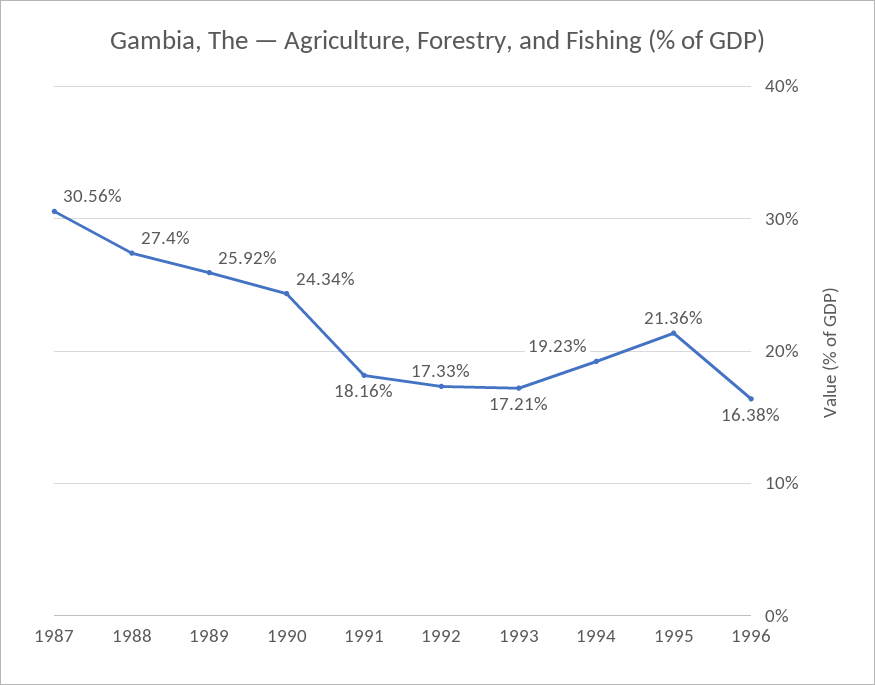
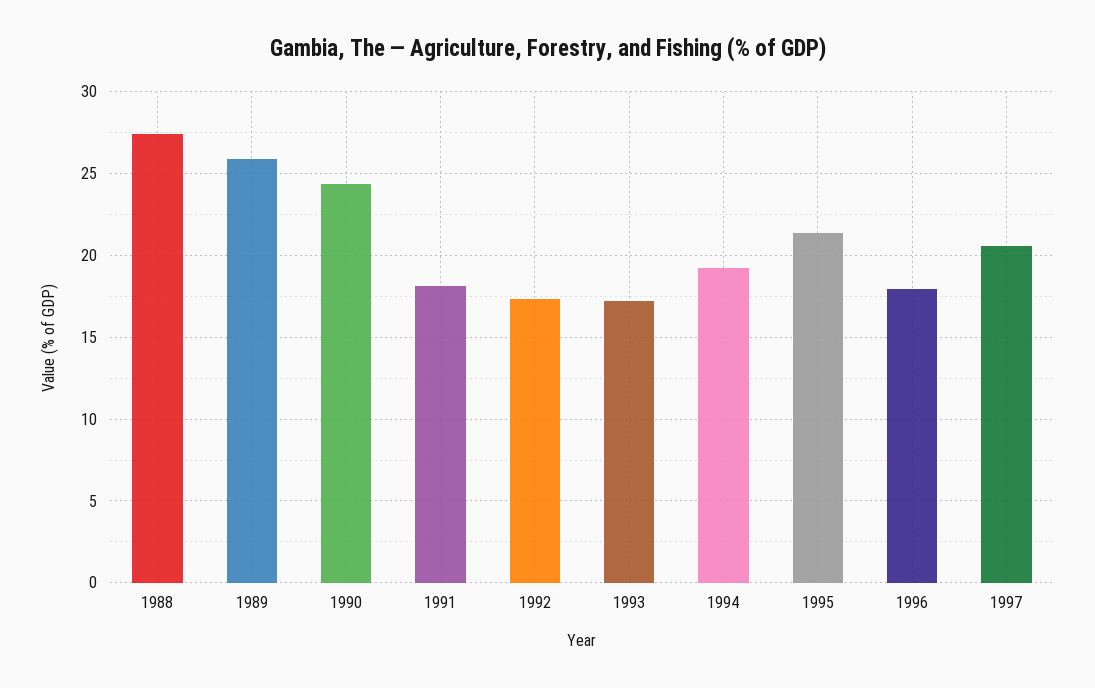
1987: 30.56 -> none
1996: 16.38 -> 18
1997: none -> 20.5

